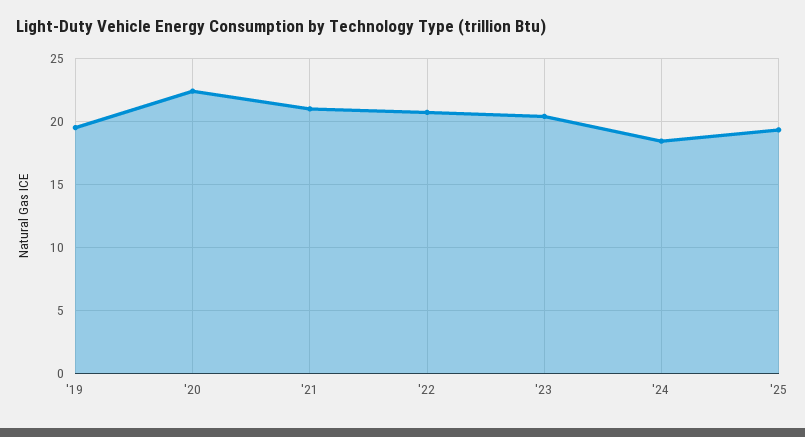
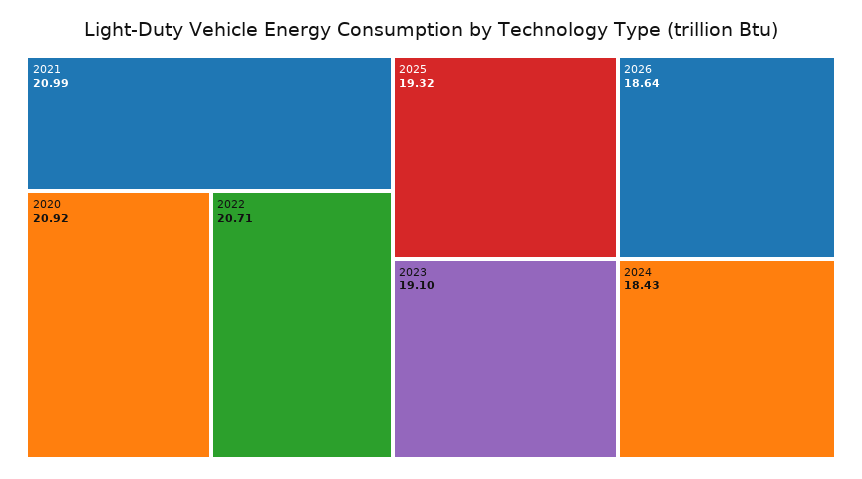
'19: 19.5 -> none
'20: 22.5 -> 20.92
'23: 20.5 -> 19.1
2026: none -> 18.64

